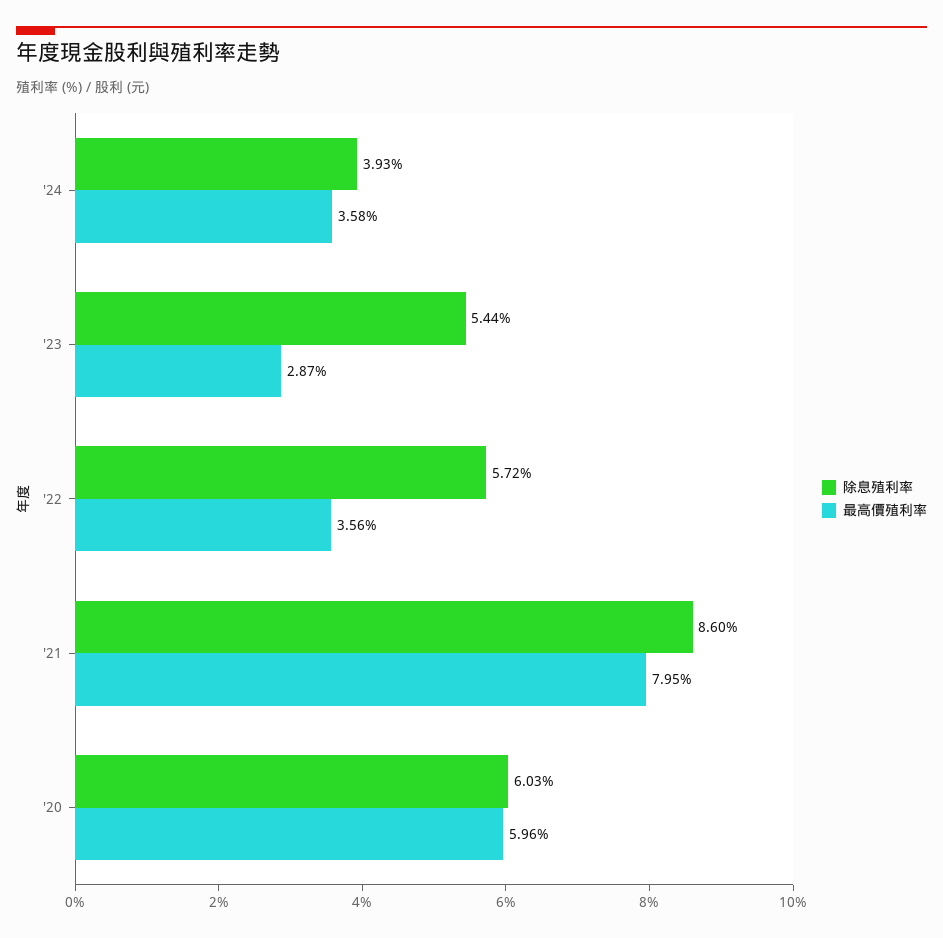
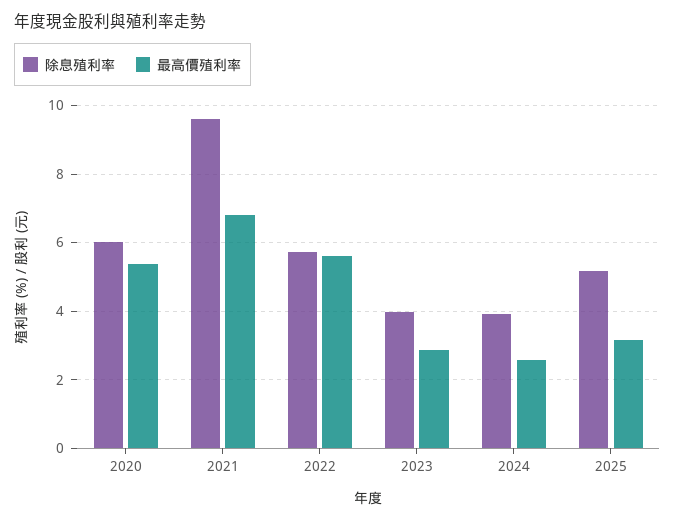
最高價殖利率, '24: 3.58 -> 2.6
除息殖利率, '23: 5.44 -> 4
最高價殖利率, '22: 3.56 -> 5.6
除息殖利率, '21: 8.6 -> 9.6
最高價殖利率, '21: 7.95 -> 6.8
最高價殖利率, '20: 5.96 -> 5.4
除息殖利率, 2025: none -> 5.2
最高價殖利率, 2025: none -> 3.2

